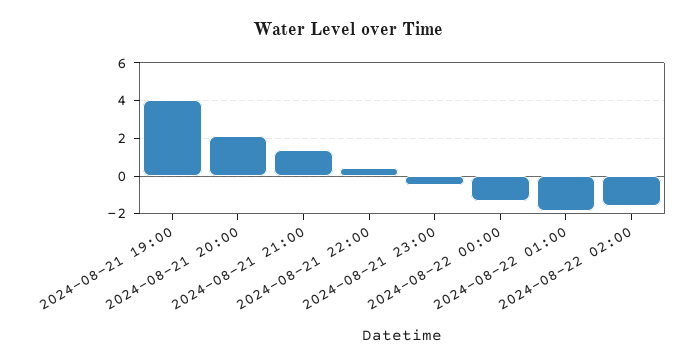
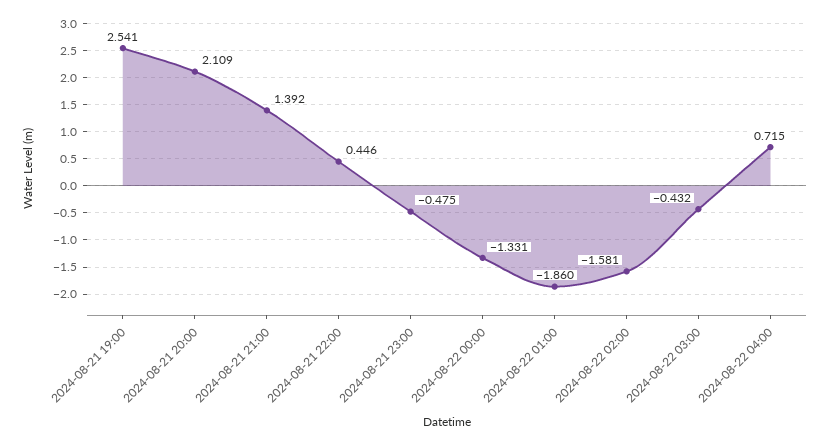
2024-08-21 19:00: 4 -> 2.541
2024-08-22 03:00: none -> -0.432
2024-08-22 04:00: none -> 0.715

